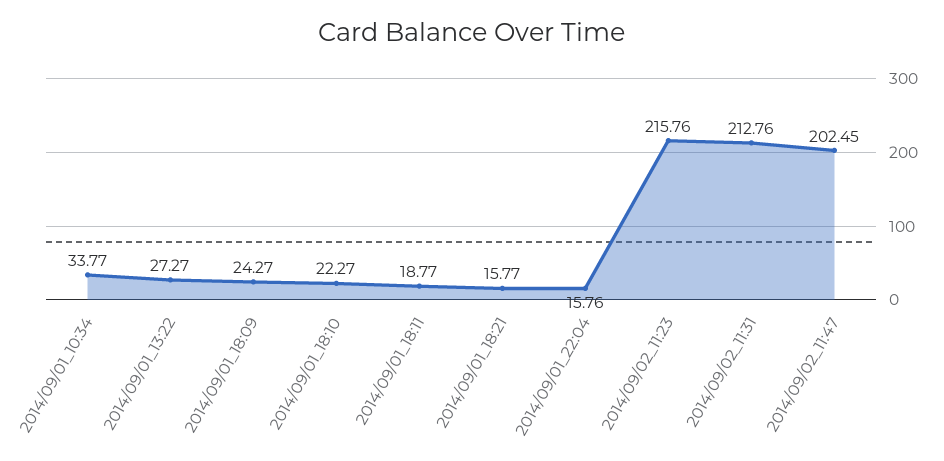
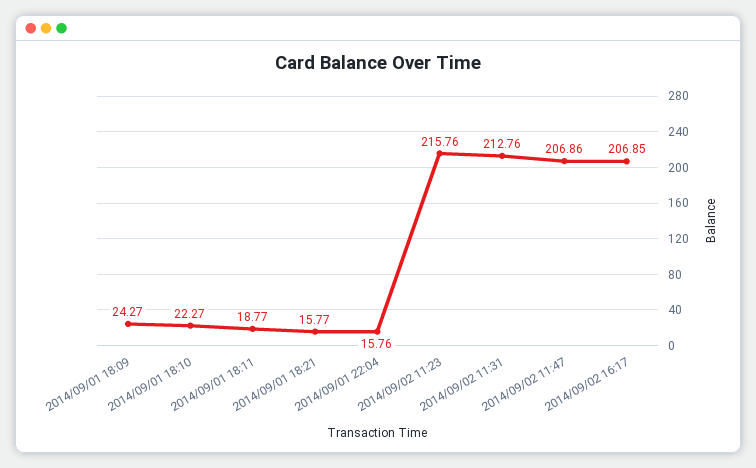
2014/09/01_10:34: 33.77 -> none
2014/09/01_13:22: 27.27 -> none
2014/09/02_11:47: 202.45 -> 206.86
2014/09/02 16:17: none -> 206.85

